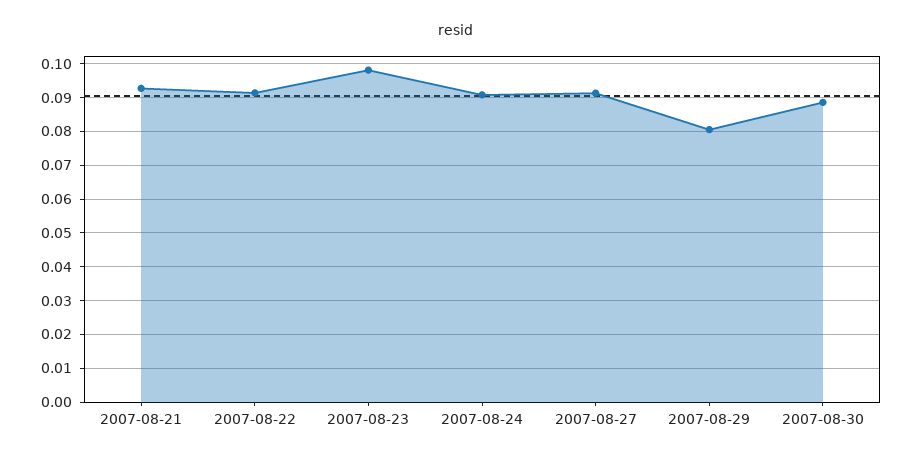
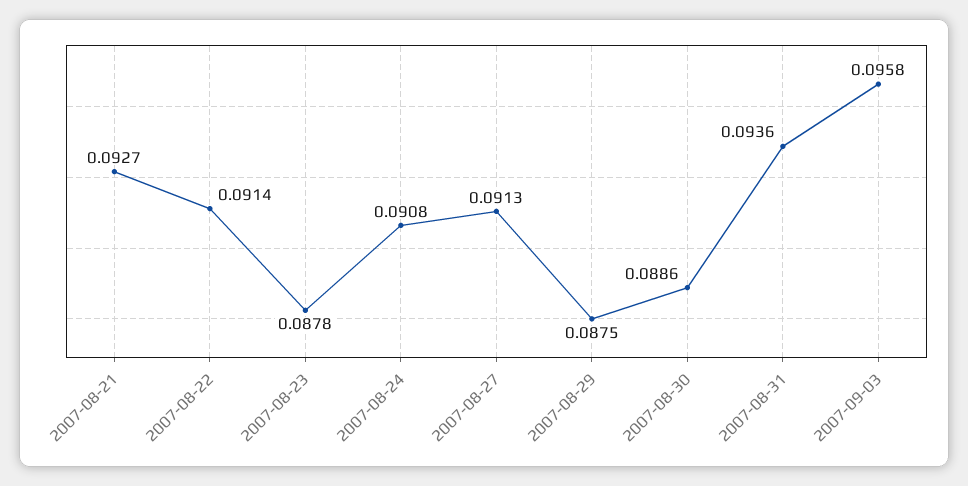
2007-08-23: 0.098 -> 0.0878
2007-08-29: 0.08 -> 0.0875
2007-08-31: none -> 0.0936
2007-09-03: none -> 0.0958

